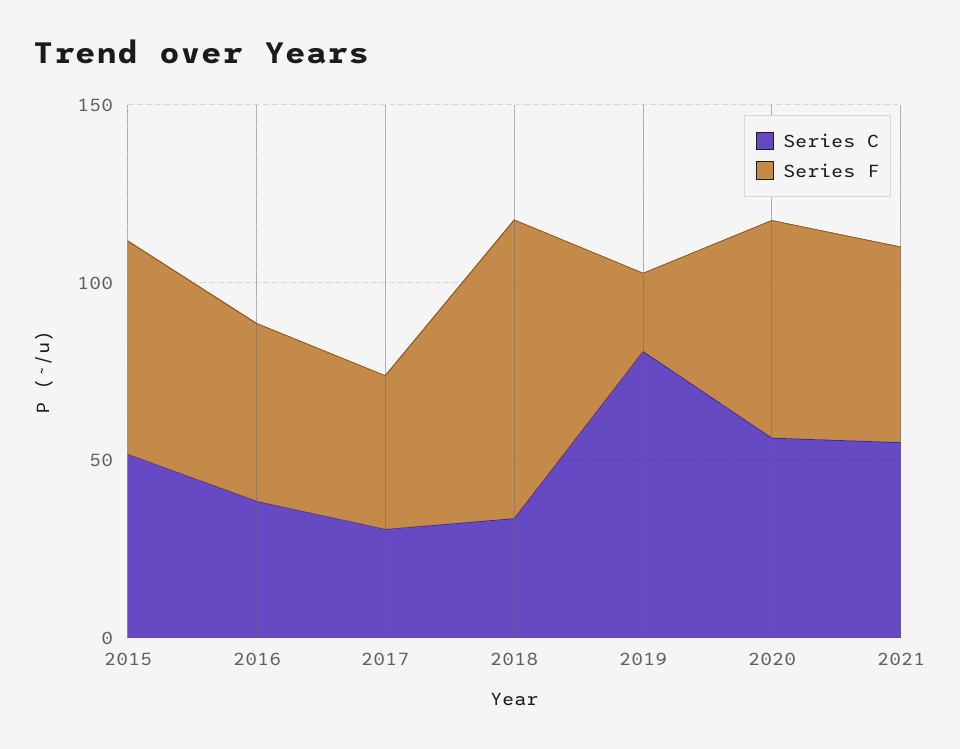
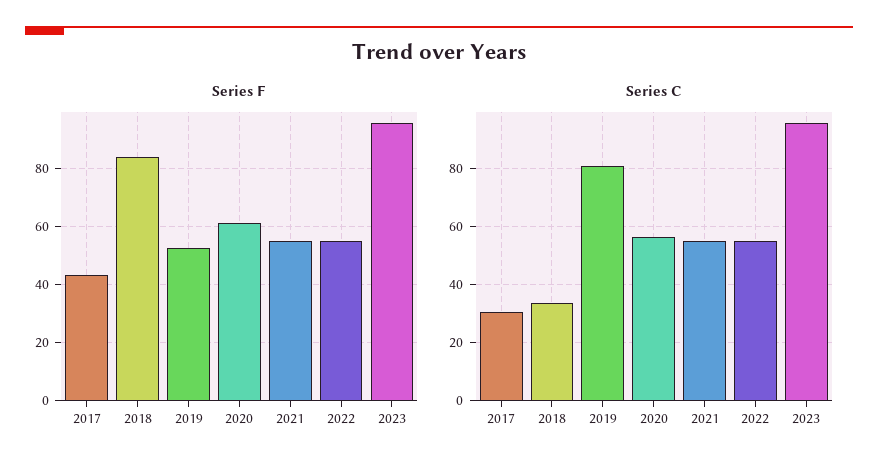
Series C, 2015: 50 -> none
Series F, 2015: 60 -> none
Series C, 2016: 40 -> none
Series F, 2016: 50 -> none
Series F, 2019: 20 -> 52.5
Series F, 2022: none -> 55
Series F, 2023: none -> 95
Series C, 2022: none -> 55
Series C, 2023: none -> 95

